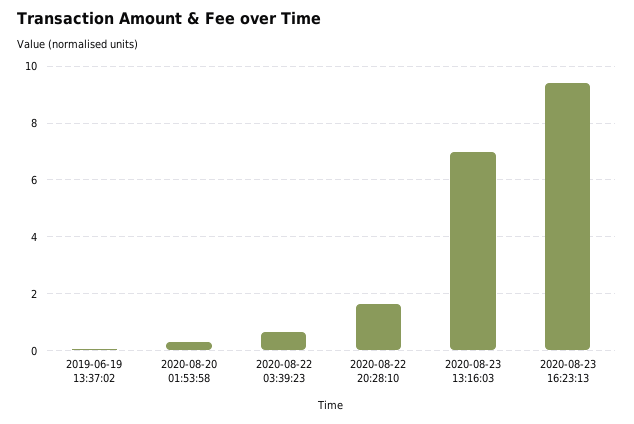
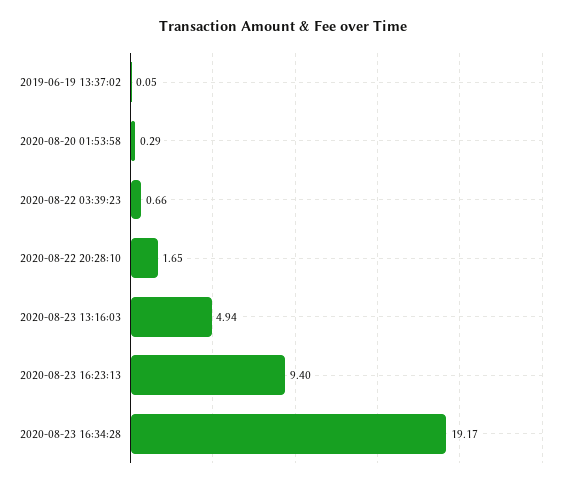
2020-08-23 13:16:03: 7 -> 4.94
2020-08-23 16:34:28: none -> 19.17

